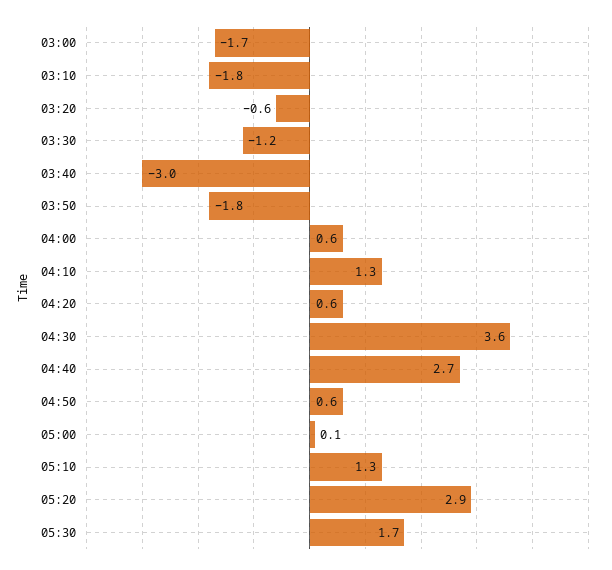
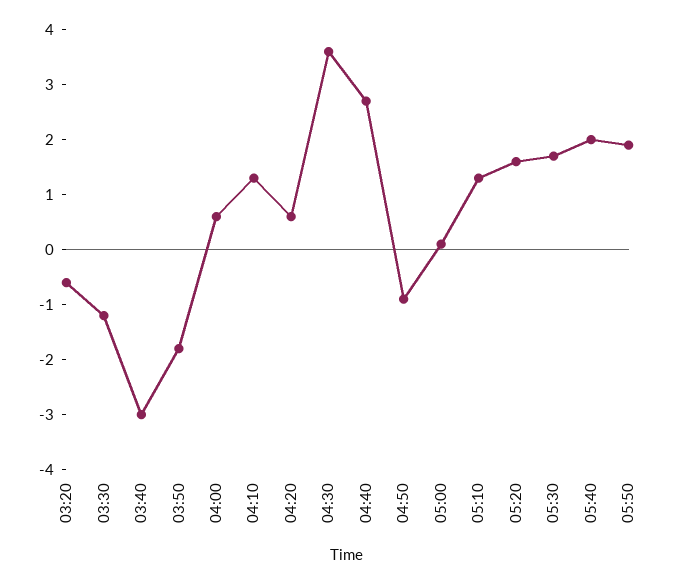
03:00: -1.7 -> none
03:10: -1.8 -> none
04:50: 0.6 -> -1
05:20: 2.9 -> 1.5
05:40: none -> 2
05:50: none -> 2

